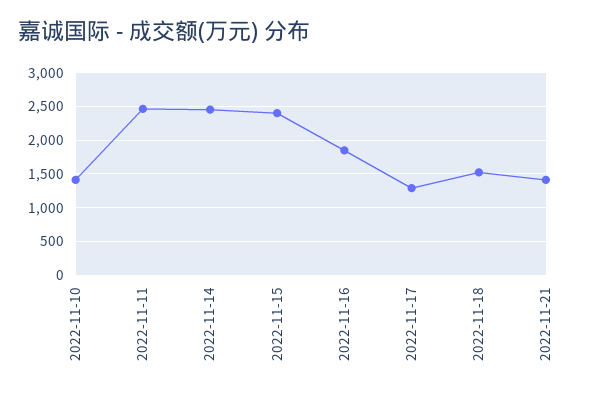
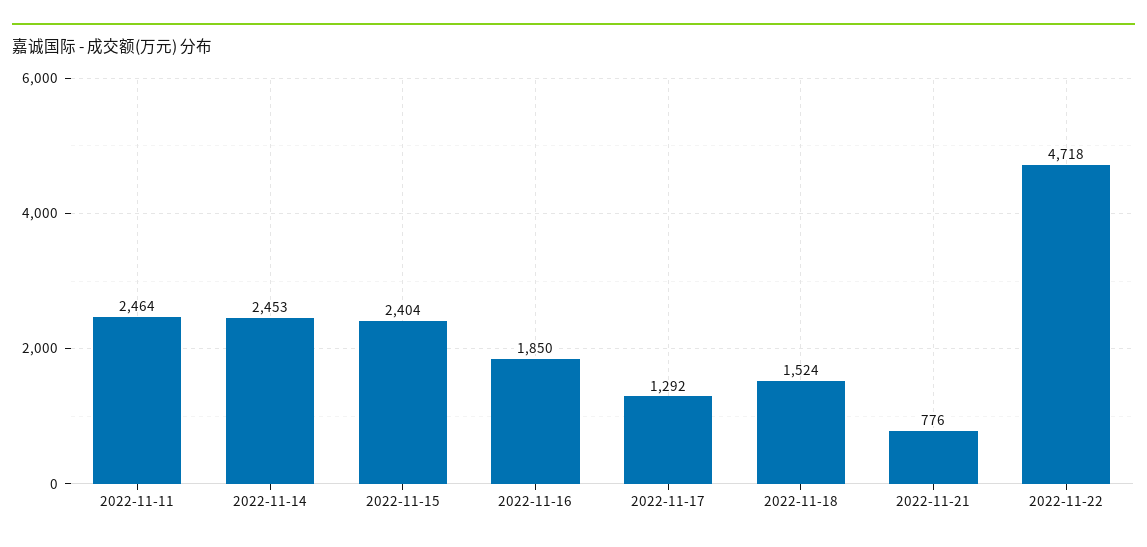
2022-11-10: 1400 -> none
2022-11-21: 1400 -> 776
2022-11-22: none -> 4718

